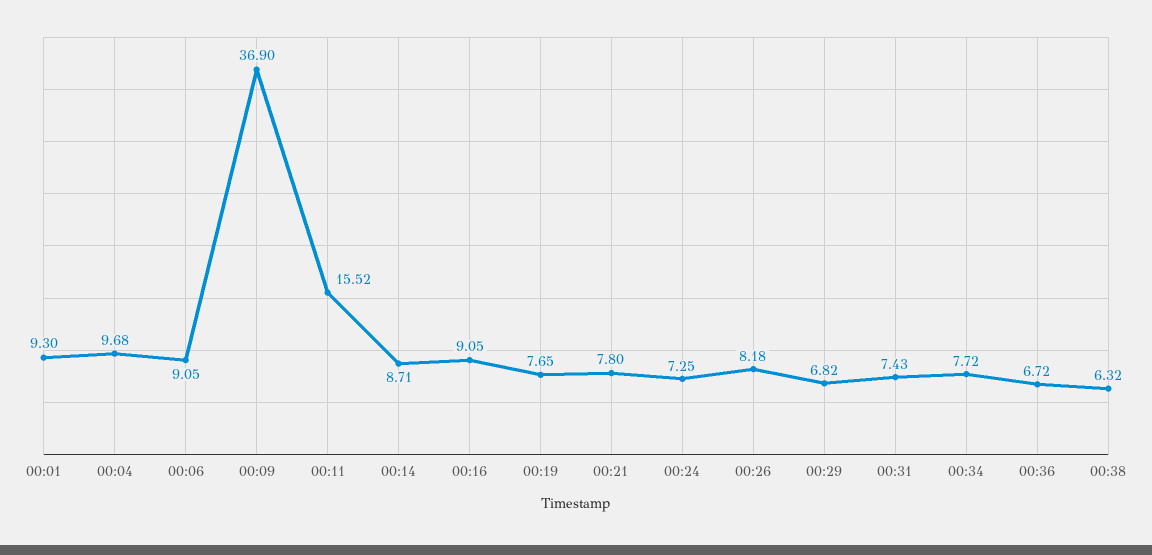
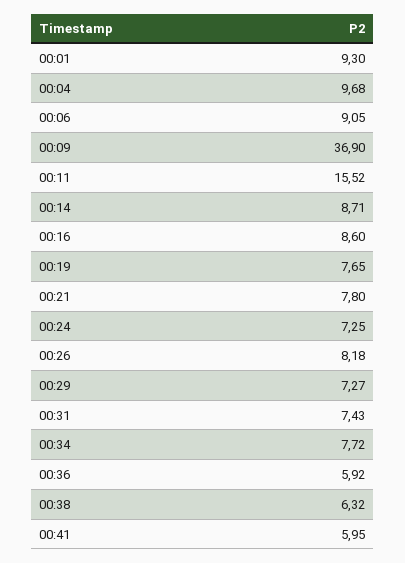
00:16: 9.05 -> 8.6
00:29: 6.82 -> 7.27
00:36: 6.72 -> 5.92
00:41: none -> 5.95

